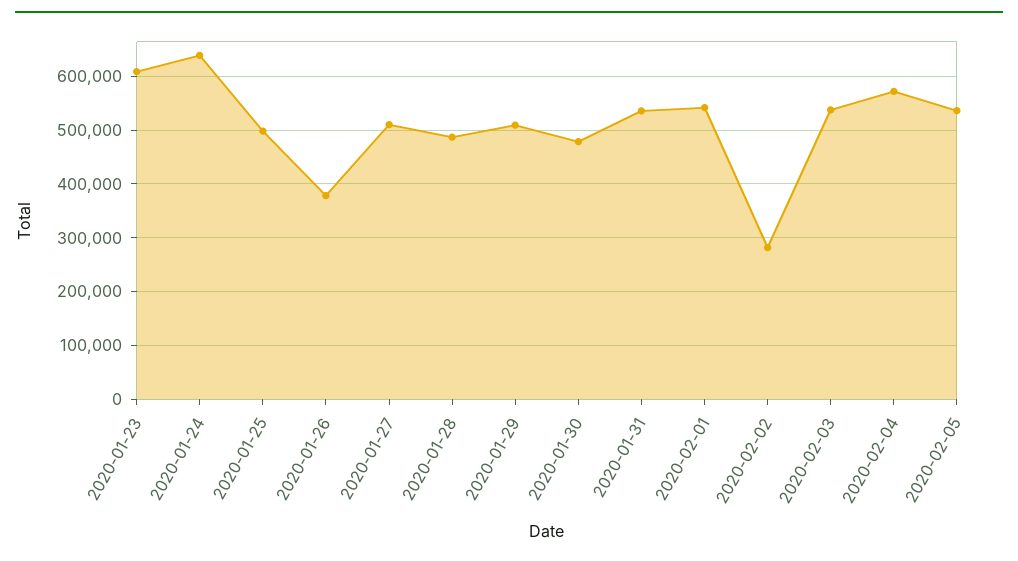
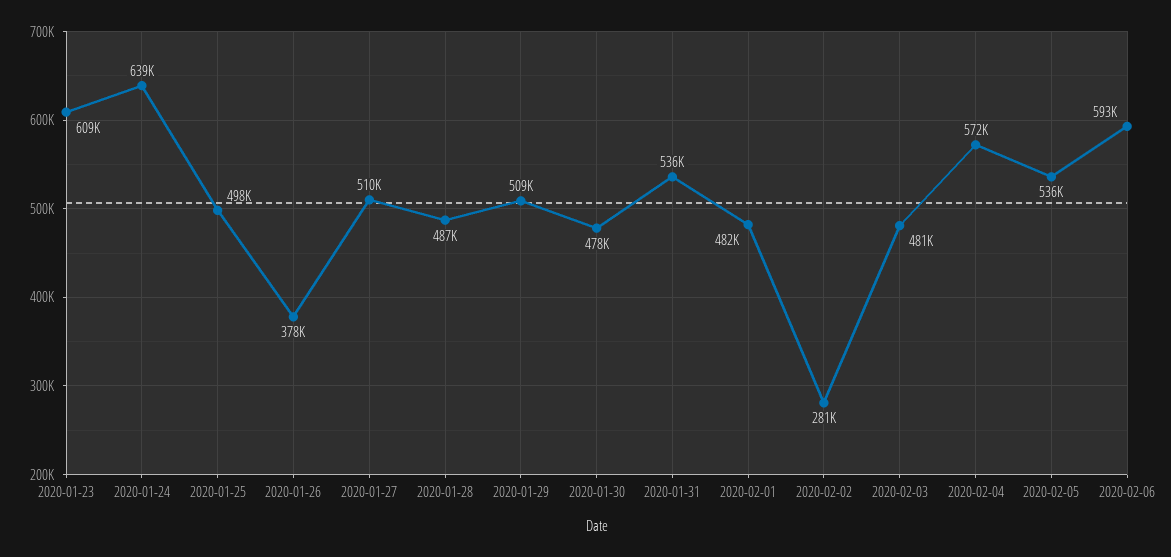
2020-02-01: 540000 -> 482000
2020-02-03: 540000 -> 481000
2020-02-06: none -> 593000

